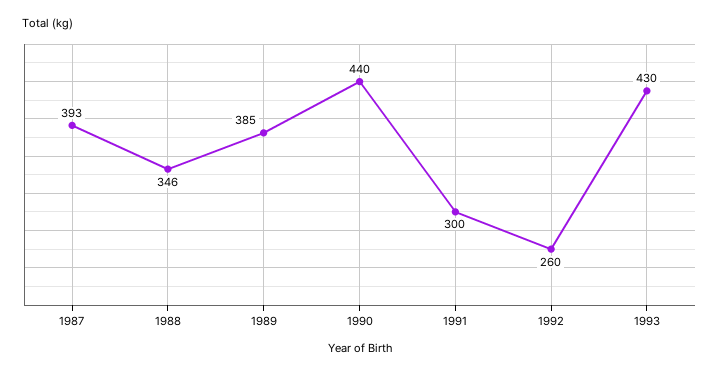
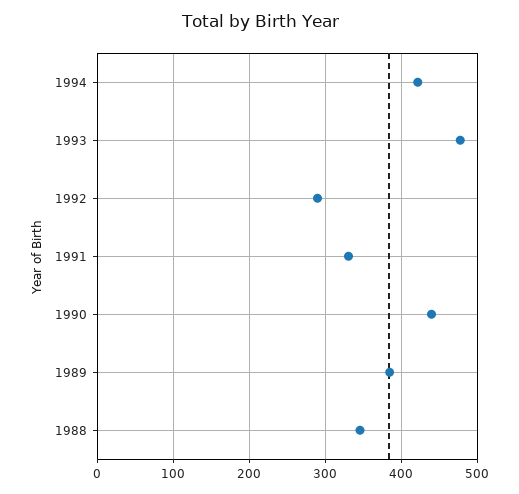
1987: 393 -> none
1991: 300 -> 330
1992: 260 -> 290
1993: 430 -> 480
1994: none -> 420

